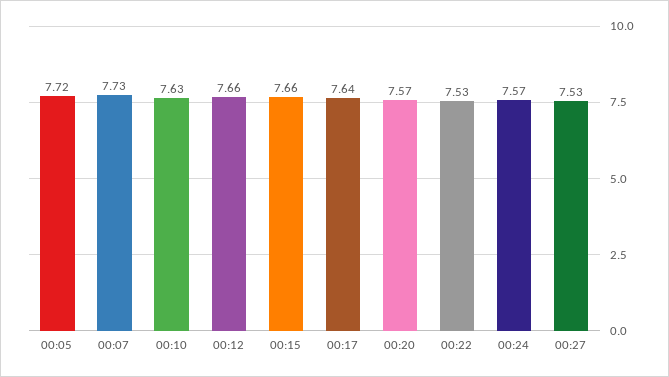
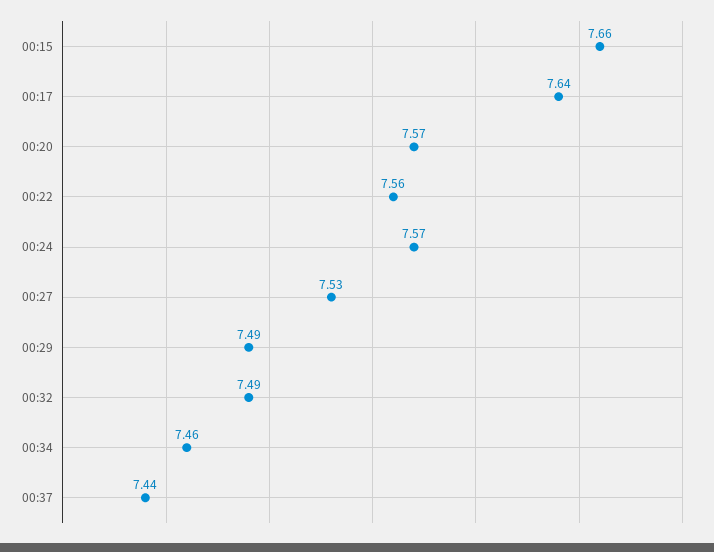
00:05: 7.72 -> none
00:07: 7.73 -> none
00:10: 7.63 -> none
00:12: 7.66 -> none
00:22: 7.53 -> 7.56
00:29: none -> 7.49
00:32: none -> 7.49
00:34: none -> 7.46
00:37: none -> 7.44

